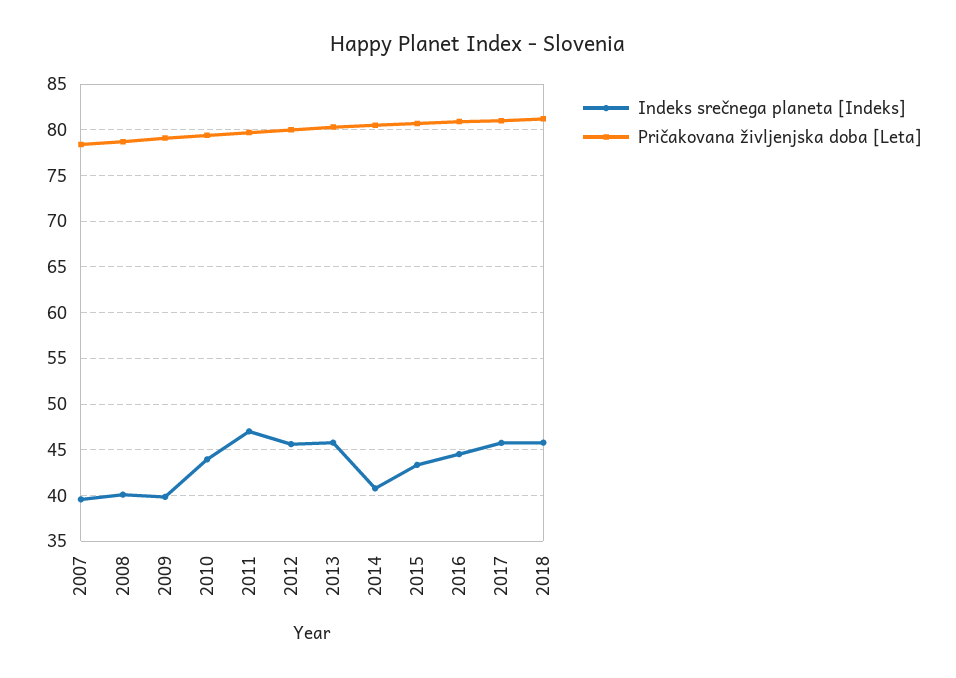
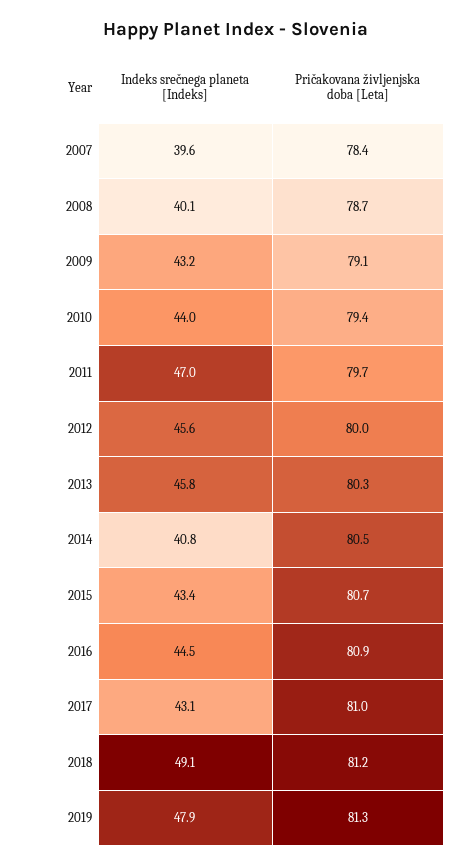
Indeks srečnega planeta [Indeks], 2009: 40 -> 43.2
Indeks srečnega planeta [Indeks], 2017: 46 -> 43.1
Indeks srečnega planeta [Indeks], 2018: 46 -> 49.1
Indeks srečnega planeta [Indeks], 2019: none -> 47.9
Pričakovana življenjska doba [Leta], 2019: none -> 81.3

